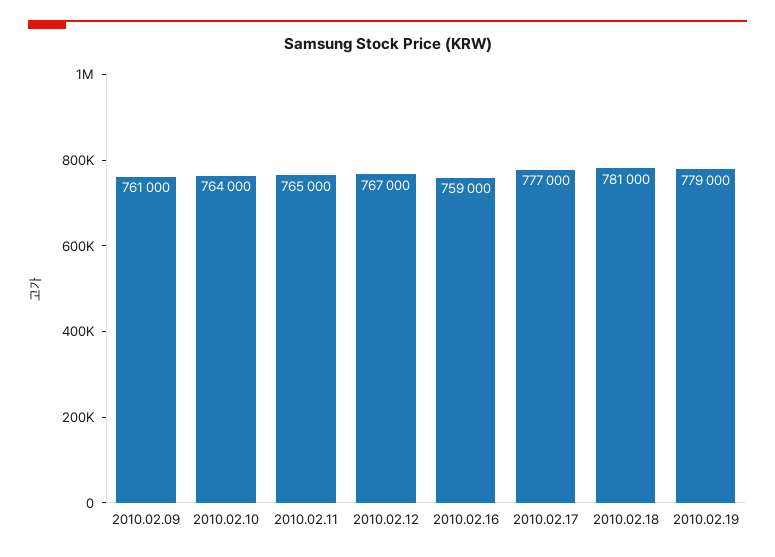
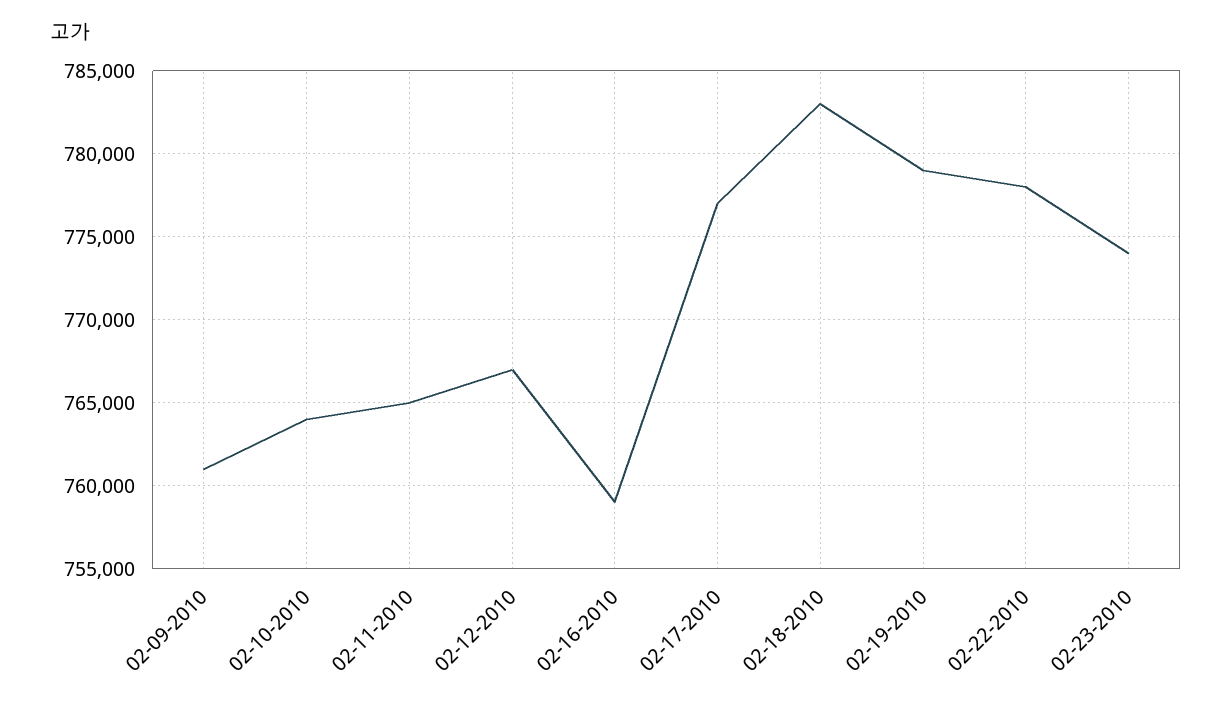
2010.02.18: 781000 -> 783000
02-22-2010: none -> 778000
02-23-2010: none -> 774000

